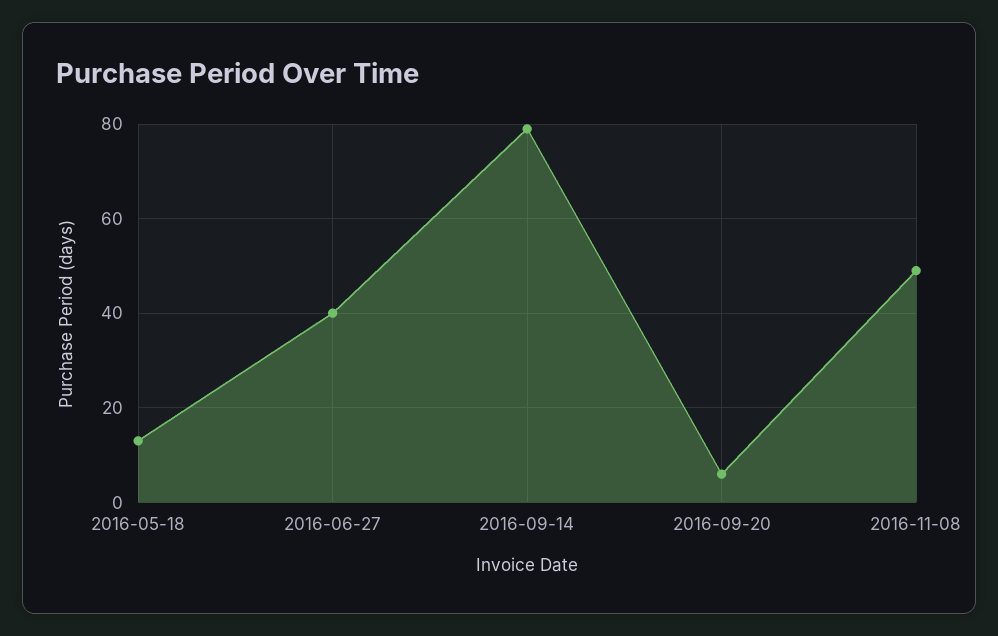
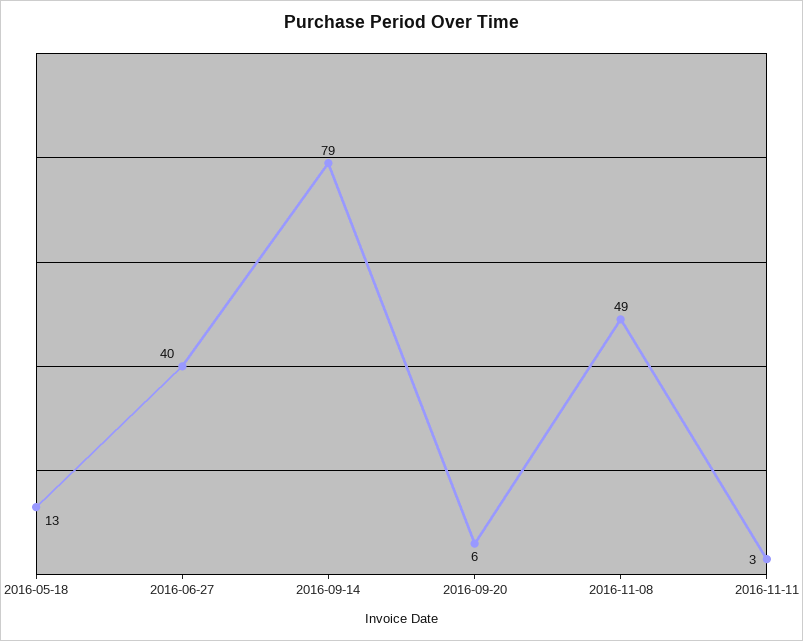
2016-11-11: none -> 3

